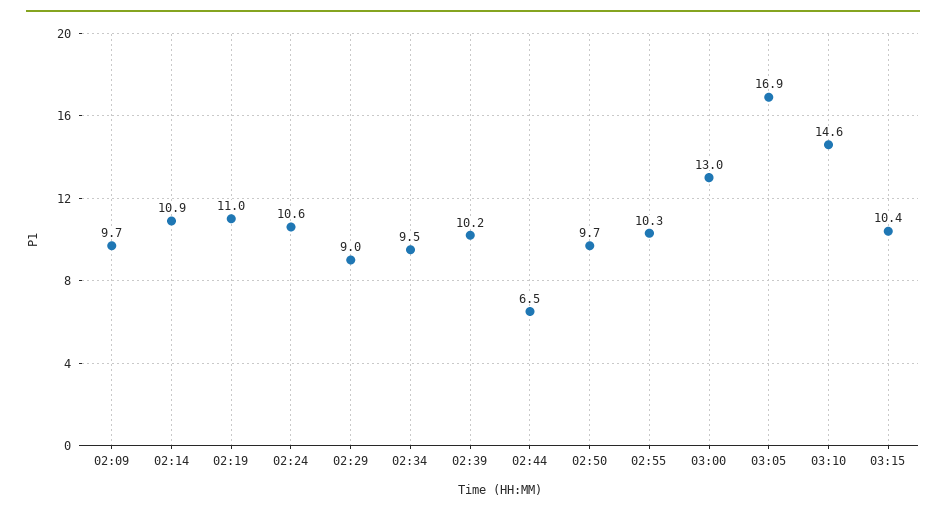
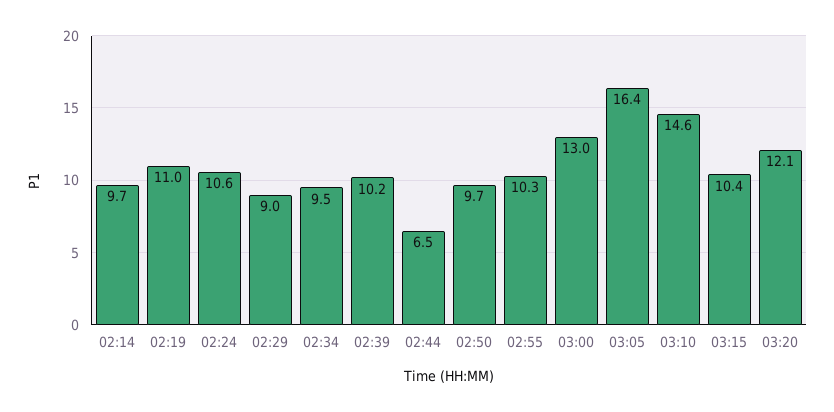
02:09: 9.7 -> none
02:14: 10.9 -> 9.7
03:05: 16.9 -> 16.4
03:20: none -> 12.1

